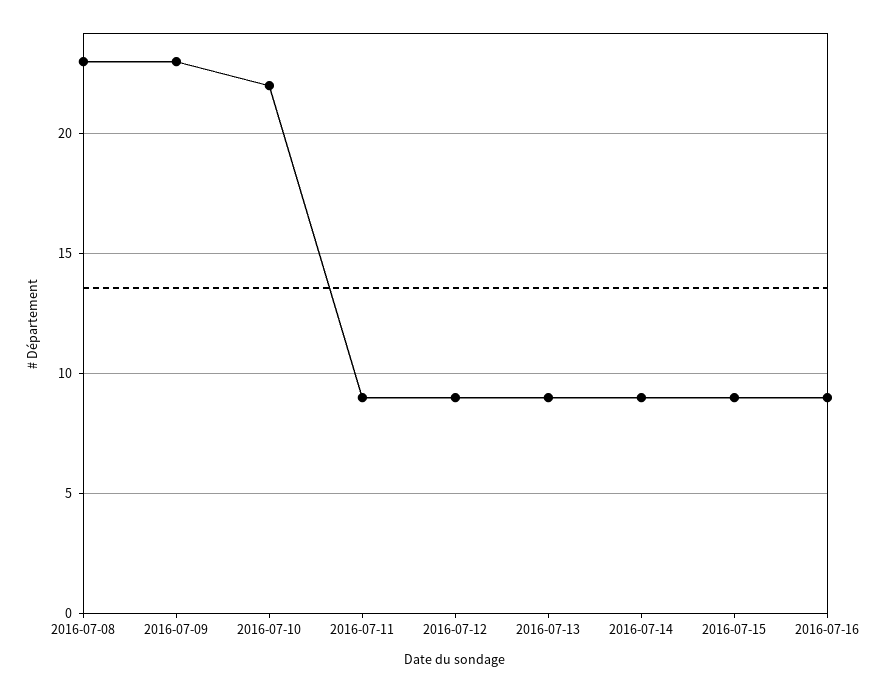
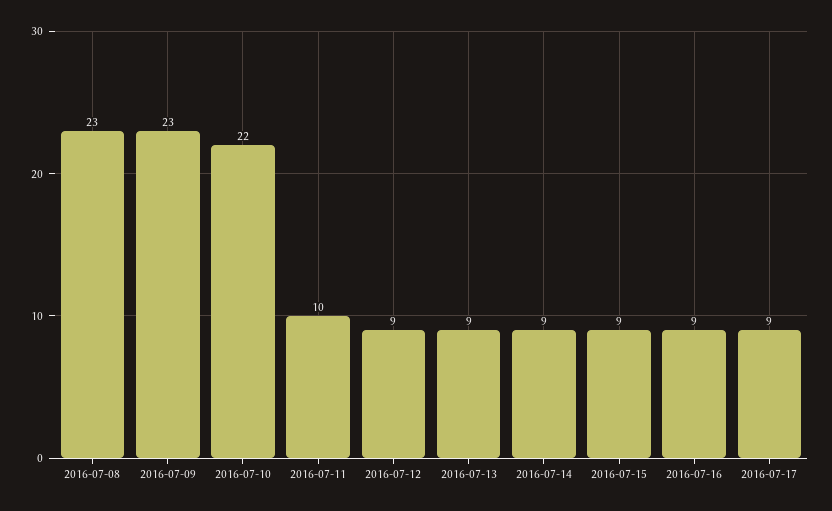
2016-07-11: 9 -> 10
2016-07-17: none -> 9

